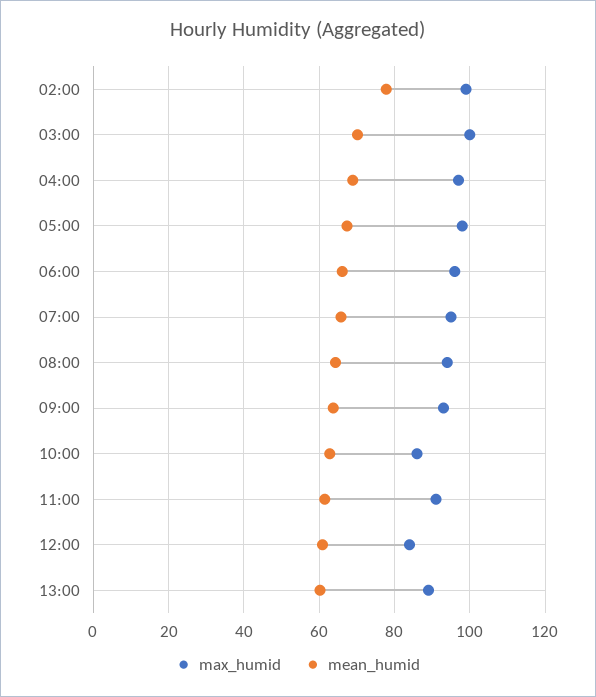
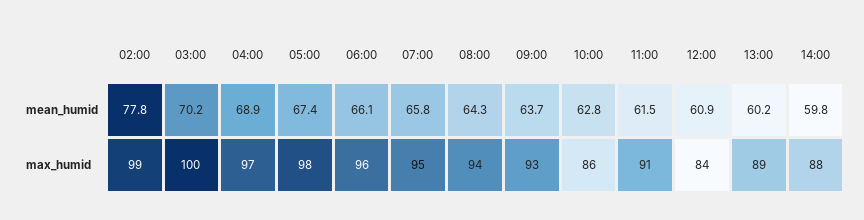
mean_humid, 14:00: none -> 59.8
max_humid, 14:00: none -> 88

